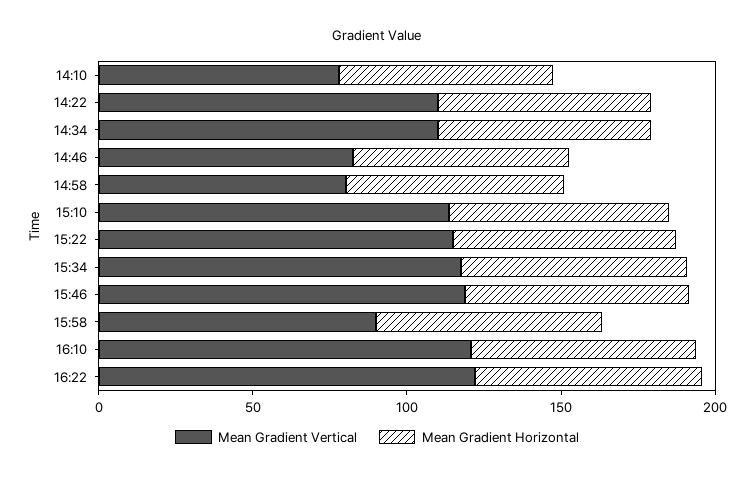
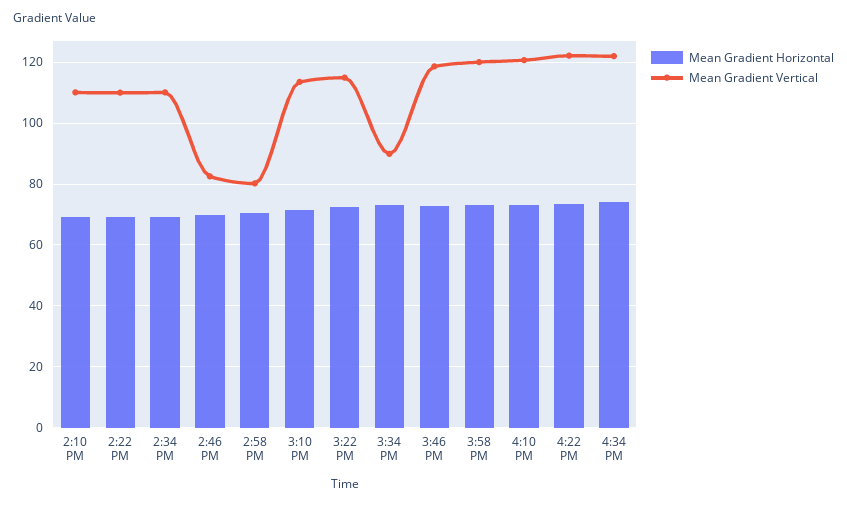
Mean Gradient Vertical, 14:10: 80 -> 110
Mean Gradient Vertical, 15:34: 120 -> 90
Mean Gradient Vertical, 15:58: 90 -> 120
Mean Gradient Horizontal, 4:34 PM: none -> 74
Mean Gradient Vertical, 4:34 PM: none -> 122

